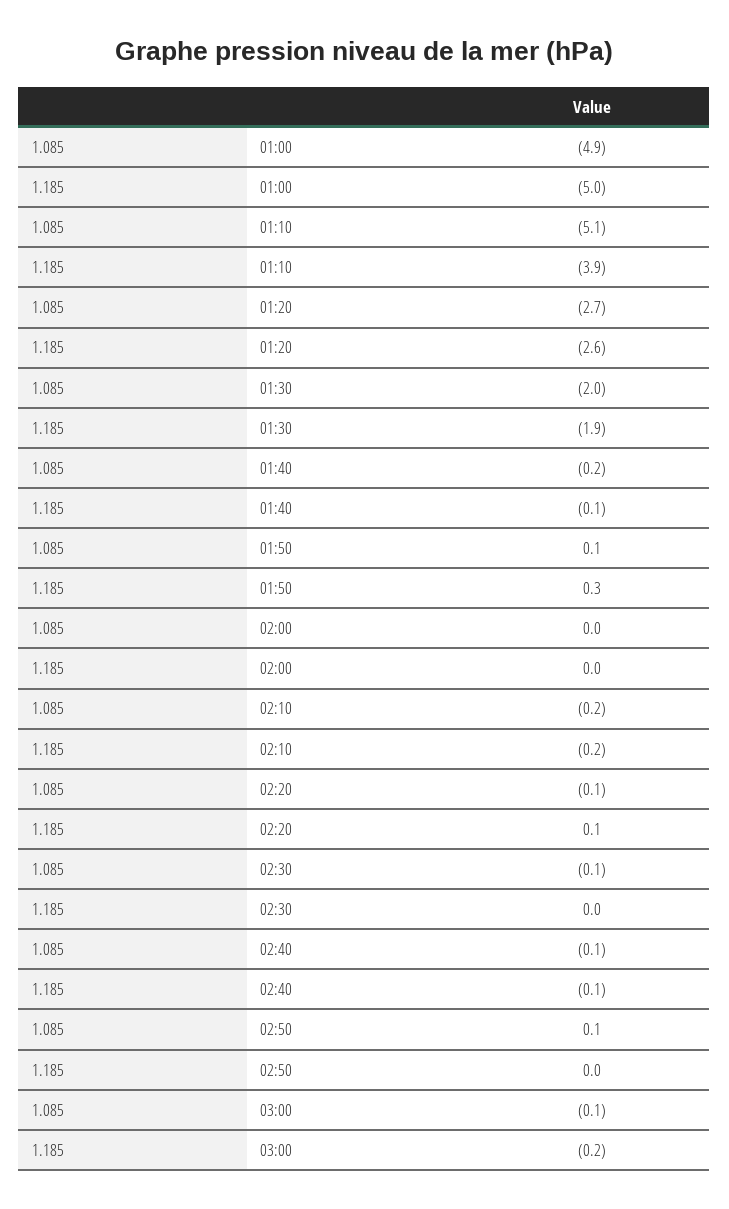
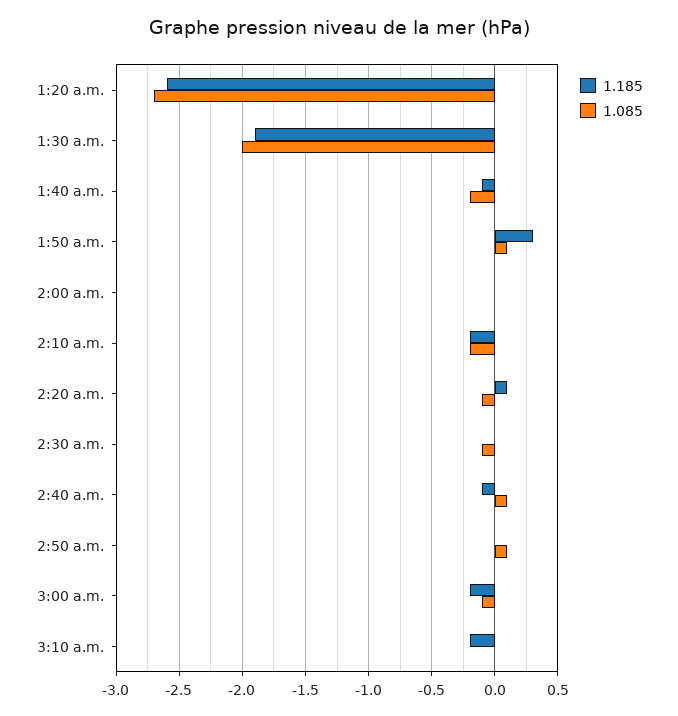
1.085, 01:00: -4.9 -> none
1.185, 01:00: -5 -> none
1.085, 01:10: -5.1 -> none
1.185, 01:10: -3.9 -> none
1.085, 02:40: -0.1 -> 0.1
1.185, 3:10 a.m.: none -> -0.2
1.085, 3:10 a.m.: none -> 0

